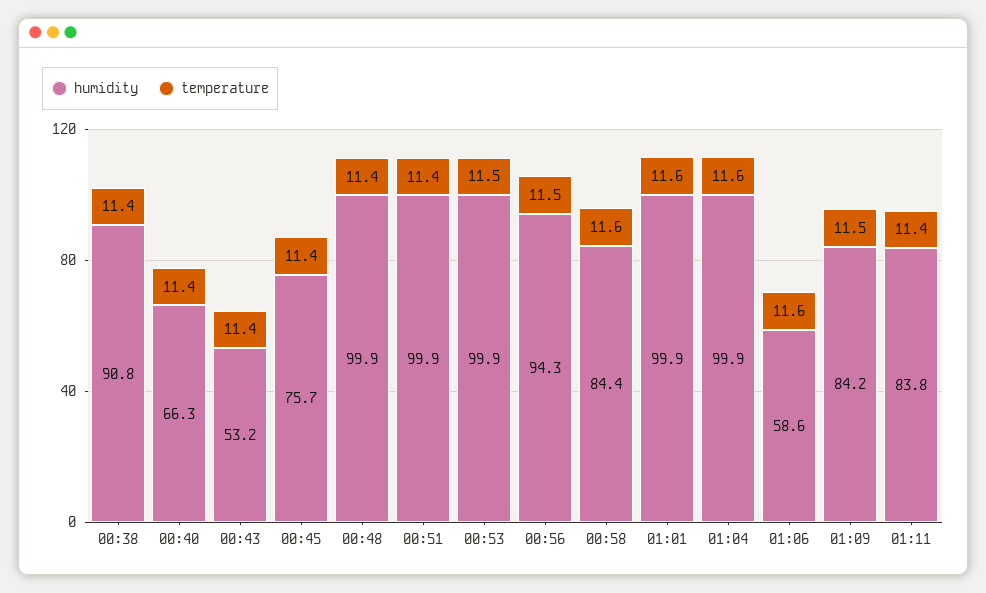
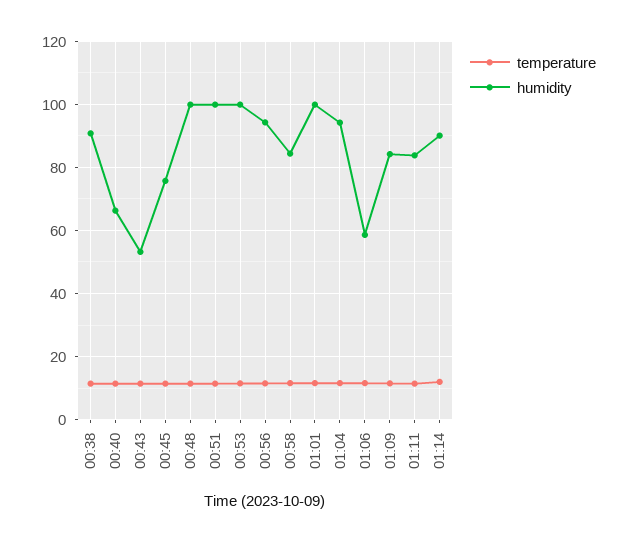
humidity, 01:04: 99.9 -> 94
temperature, 01:14: none -> 12
humidity, 01:14: none -> 90

